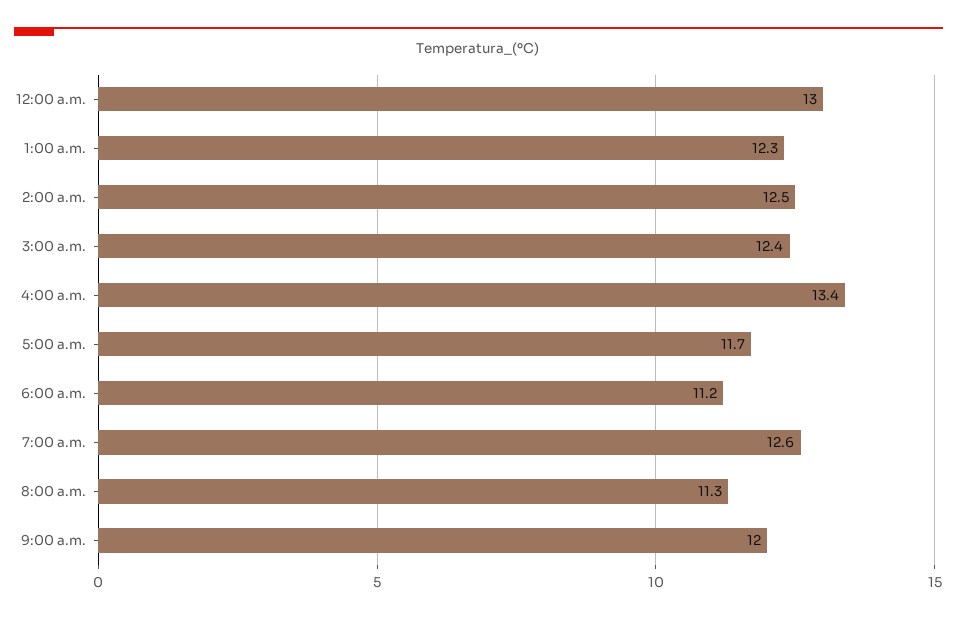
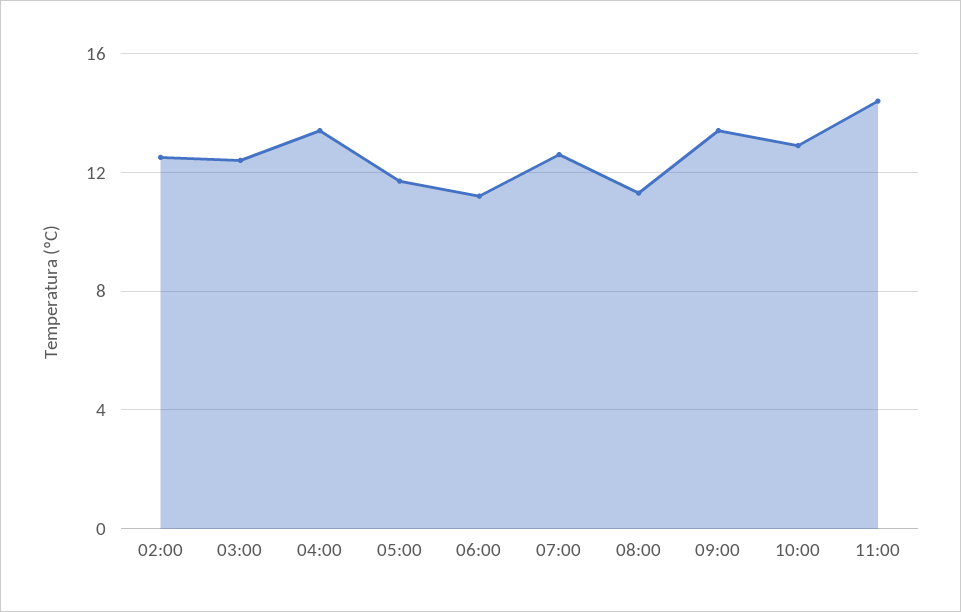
12:00 a.m.: 13 -> none
1:00 a.m.: 12.3 -> none
9:00 a.m.: 12 -> 13.5
10:00: none -> 13
11:00: none -> 14.5

